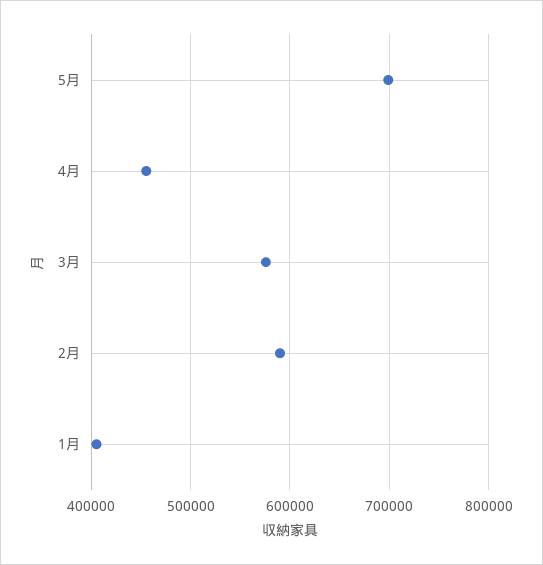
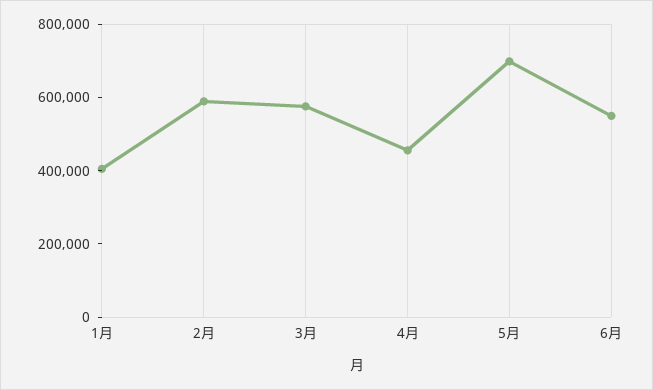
6月: none -> 550000

